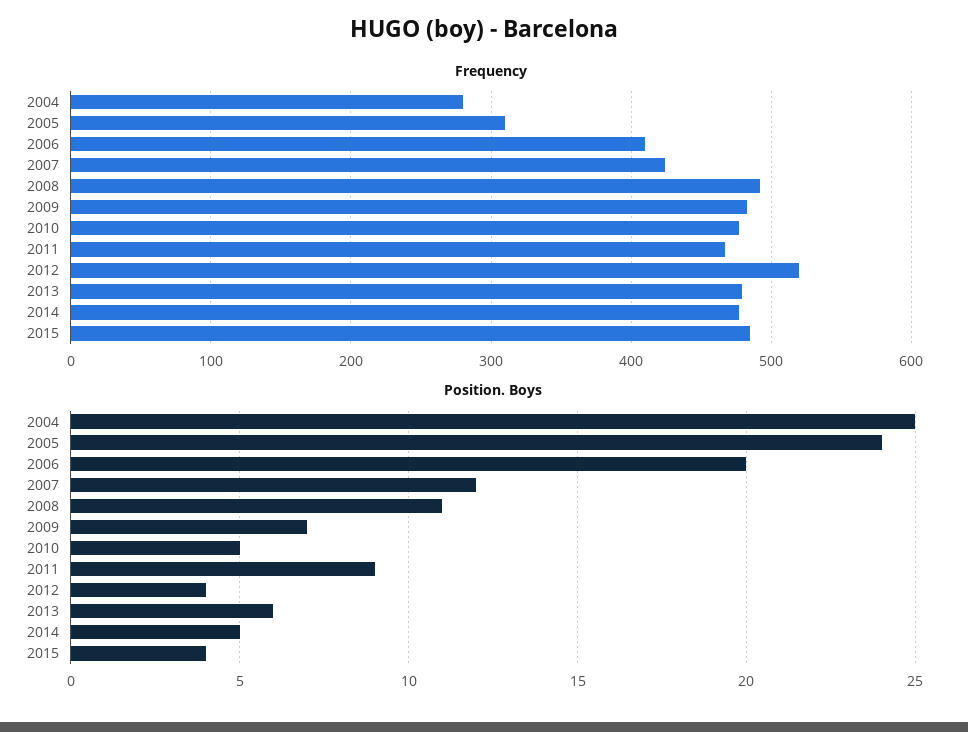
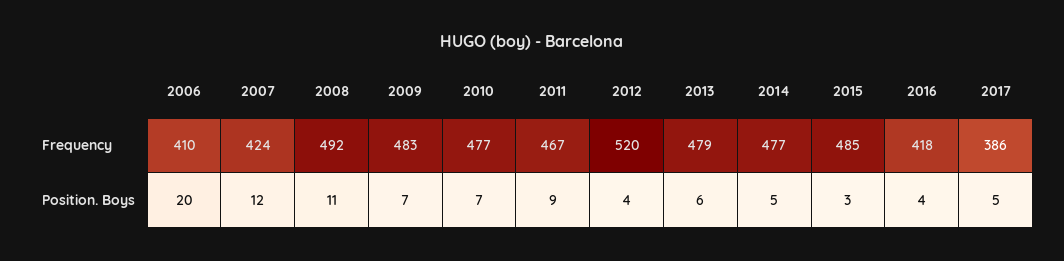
Frequency, 2004: 280 -> none
Frequency, 2005: 310 -> none
Position. Boys, 2004: 25 -> none
Position. Boys, 2005: 24 -> none
Position. Boys, 2010: 5 -> 7
Position. Boys, 2015: 4 -> 3
Frequency, 2016: none -> 418
Frequency, 2017: none -> 386
Position. Boys, 2016: none -> 4
Position. Boys, 2017: none -> 5

